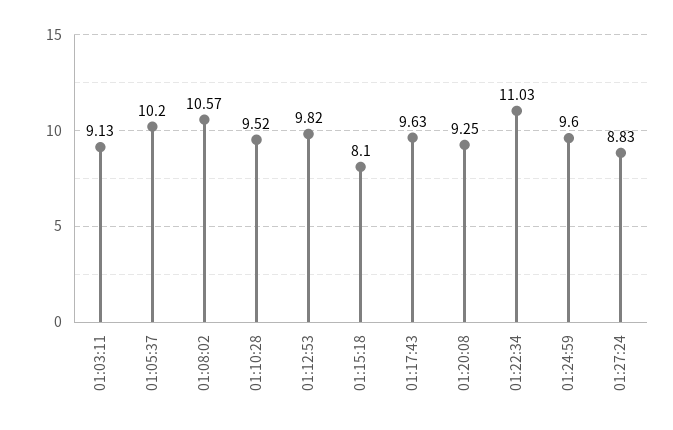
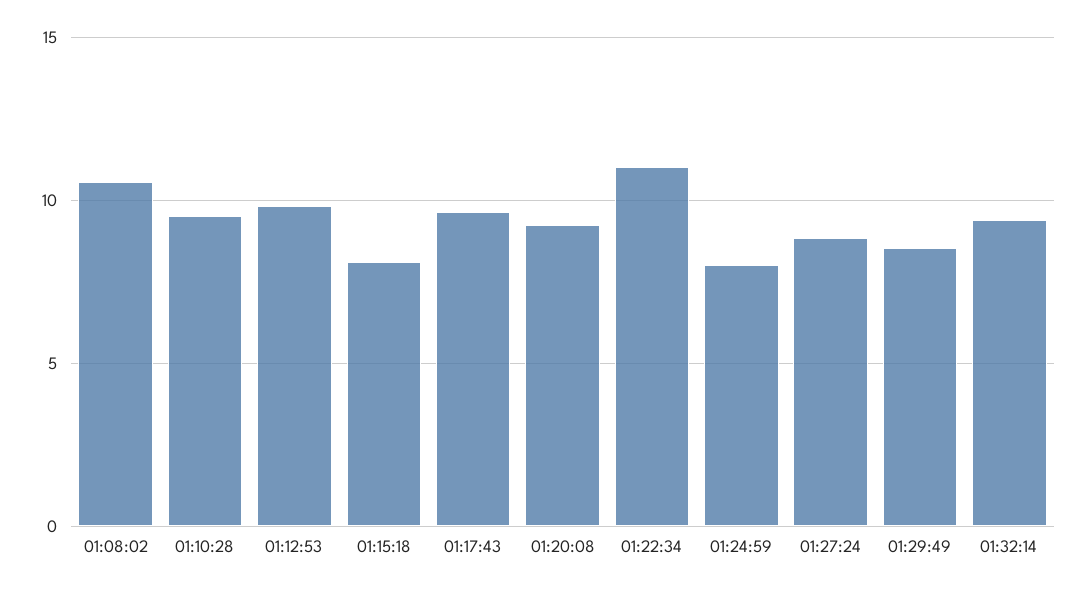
01:03:11: 9.13 -> none
01:05:37: 10.2 -> none
01:24:59: 9.6 -> 8
01:29:49: none -> 8.5
01:32:14: none -> 9.5

